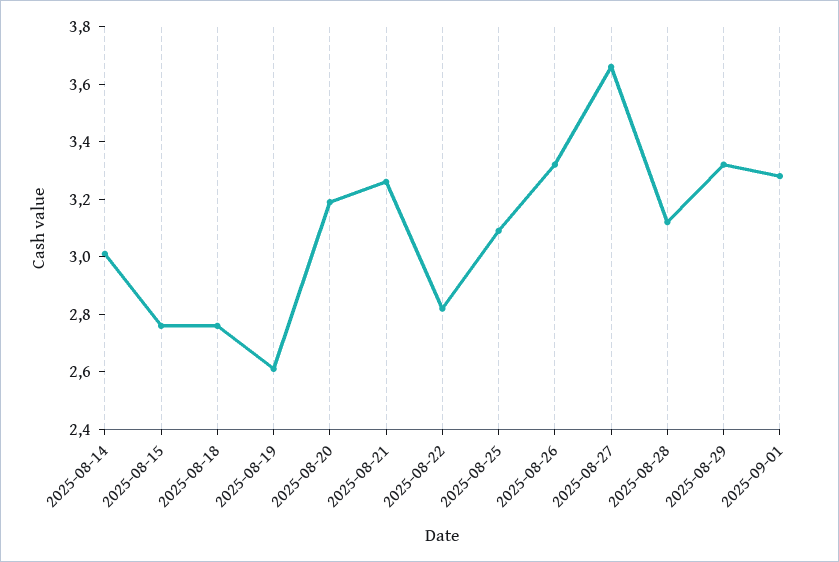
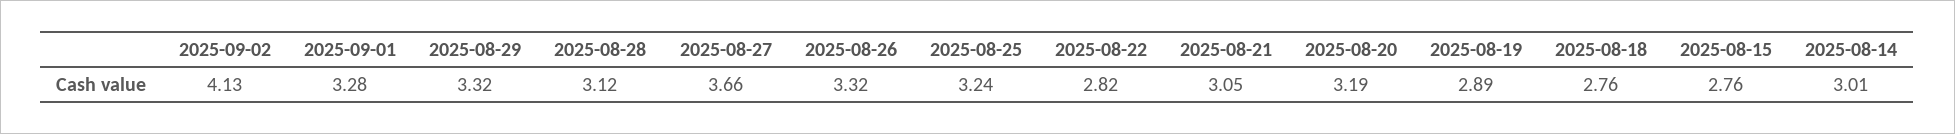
2025-08-19: 2.6 -> 2.89
2025-08-21: 3.25 -> 3.05
2025-08-25: 3.1 -> 3.24
2025-09-02: none -> 4.13

